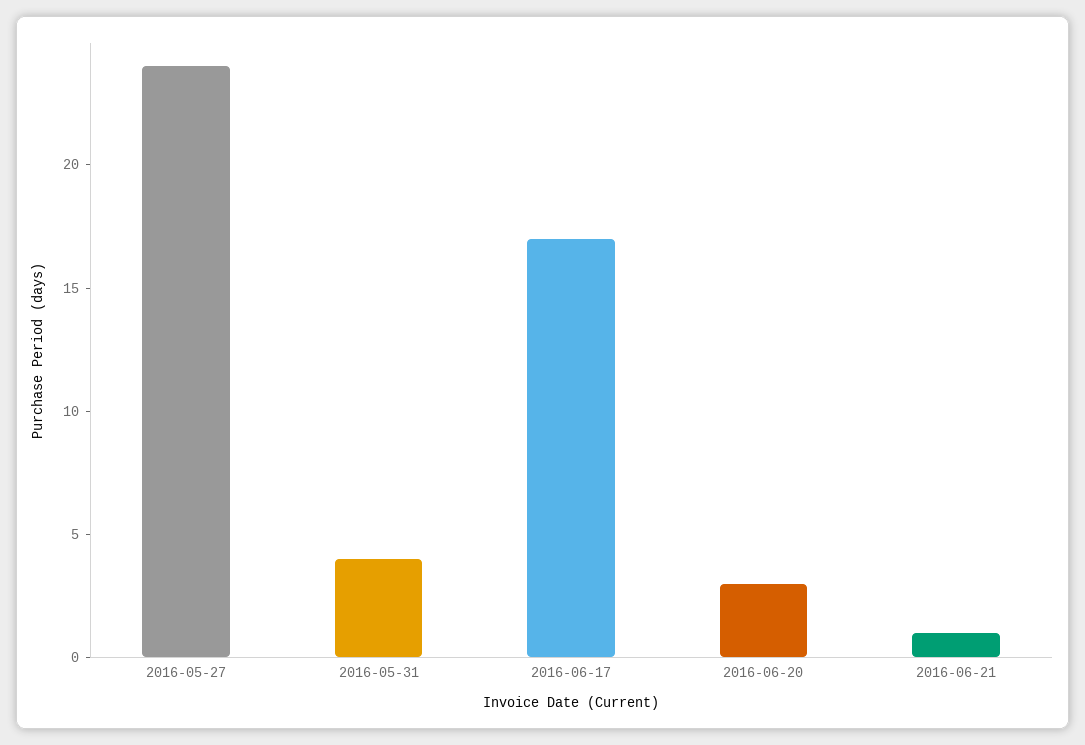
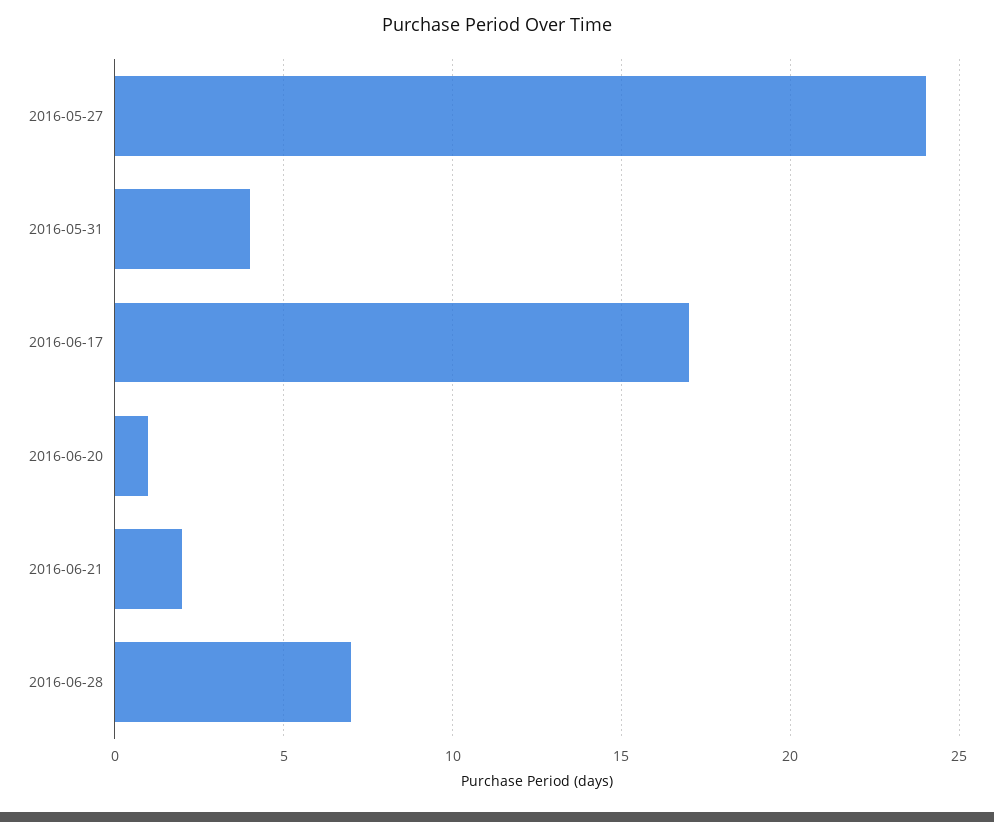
2016-06-20: 3 -> 1
2016-06-21: 1 -> 2
2016-06-28: none -> 7

